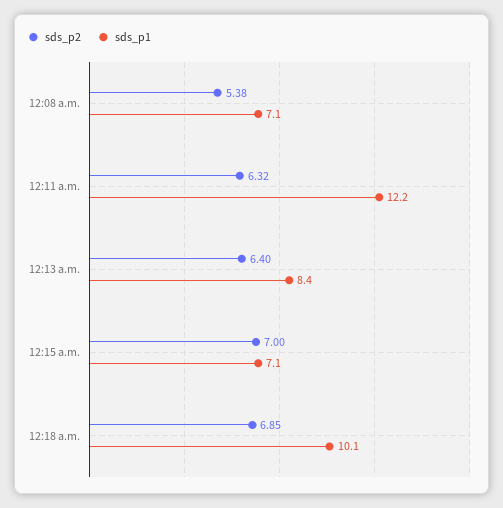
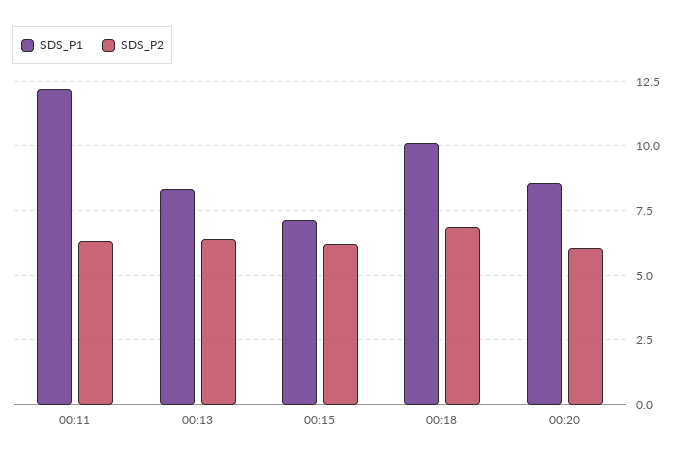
sds_p2, 12:08 a.m.: 5.38 -> none
sds_p1, 12:08 a.m.: 7.1 -> none
sds_p2, 12:15 a.m.: 7 -> 6.25
sds_p1, 00:20: none -> 8.5
sds_p2, 00:20: none -> 6

